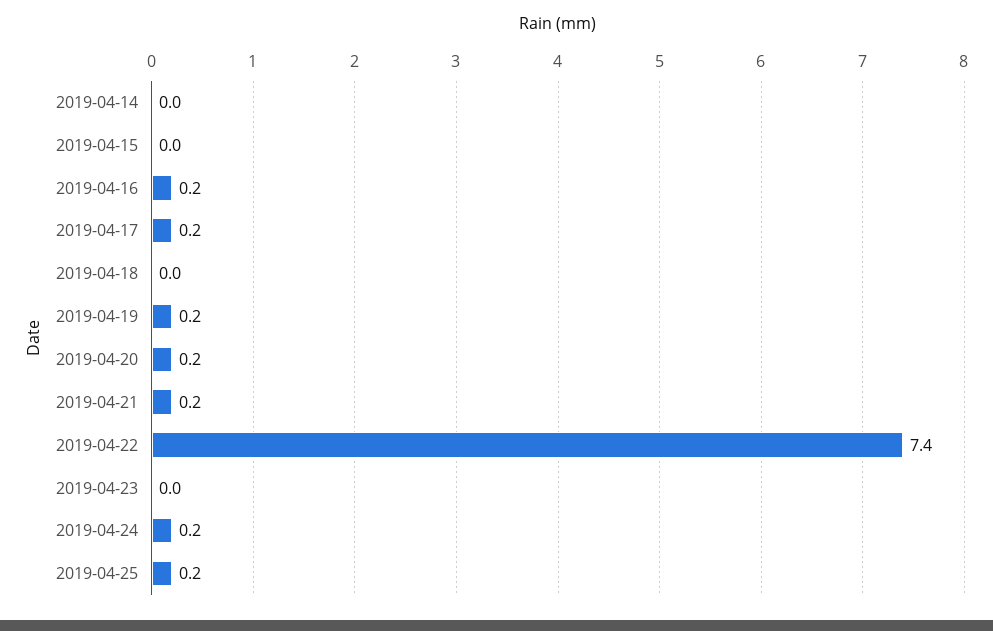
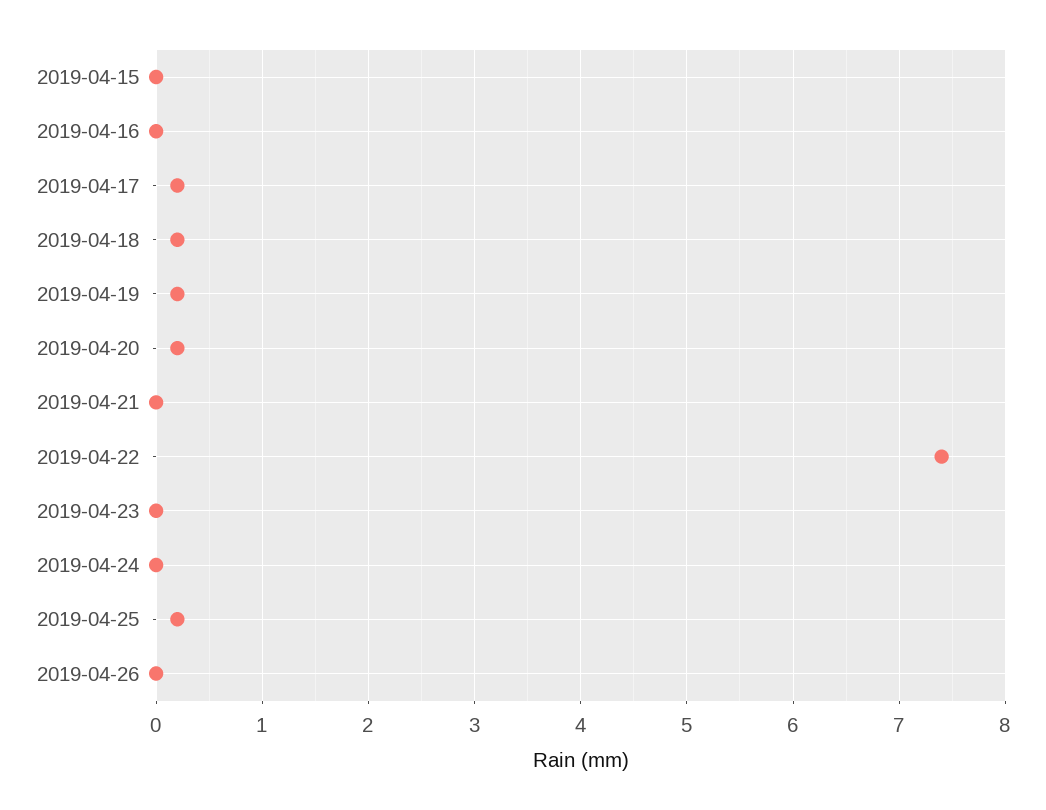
2019-04-14: 0 -> none
2019-04-16: 0.2 -> 0
2019-04-18: 0 -> 0.2
2019-04-21: 0.2 -> 0
2019-04-24: 0.2 -> 0
2019-04-26: none -> 0

